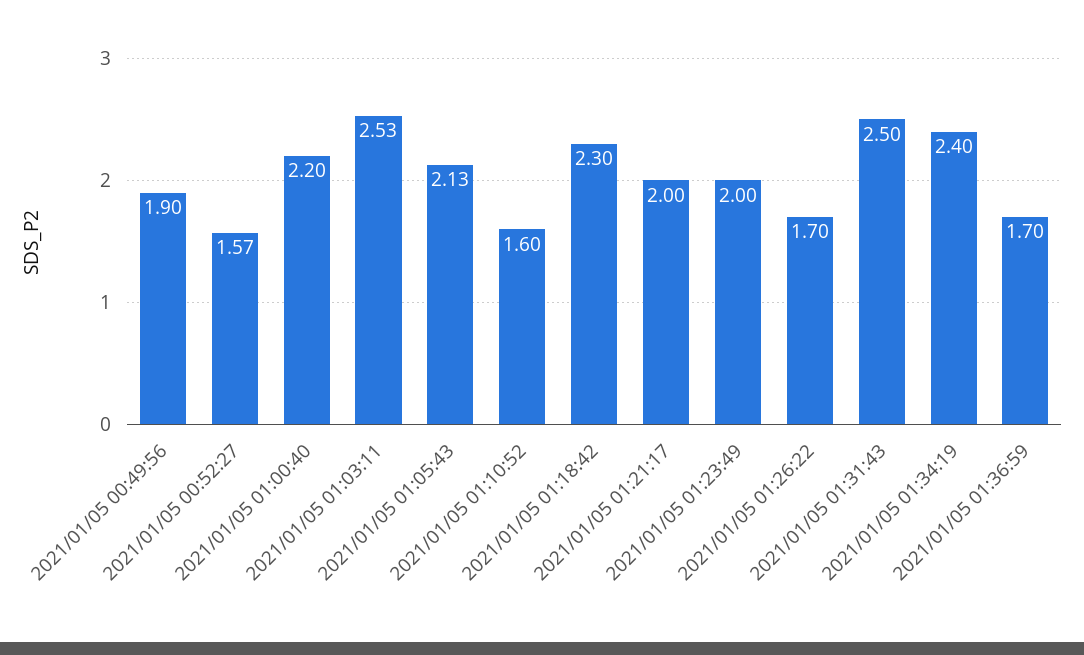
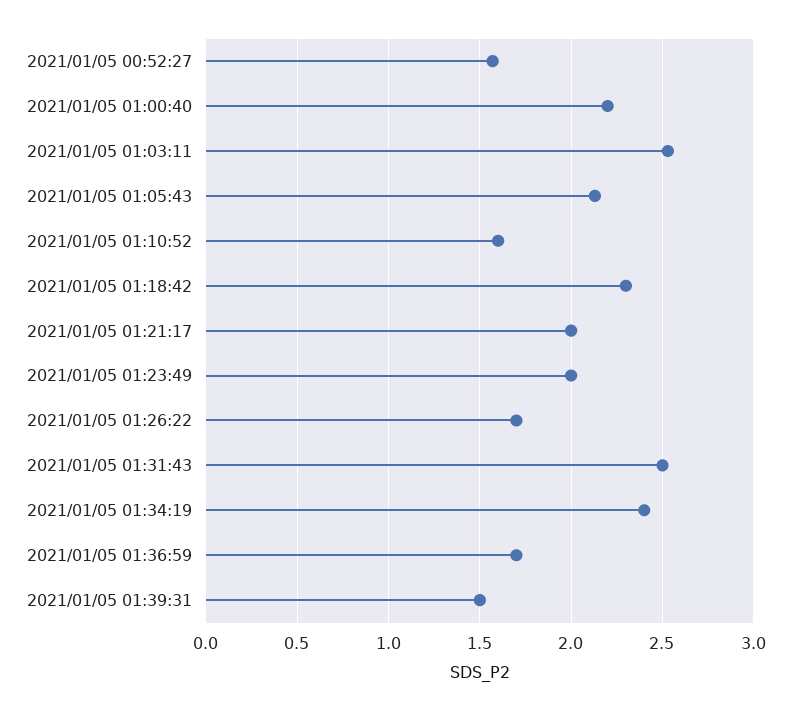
2021/01/05 00:49:56: 1.9 -> none
2021/01/05 01:39:31: none -> 1.5

